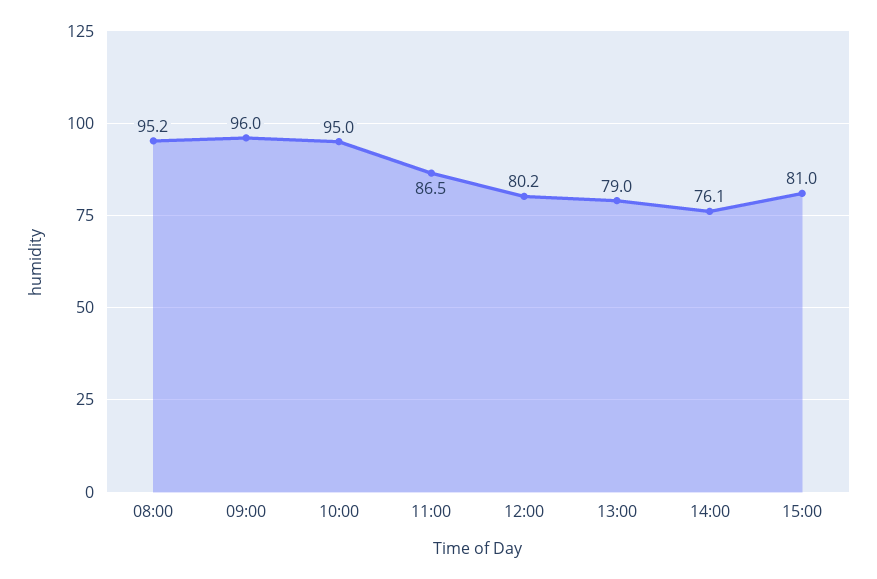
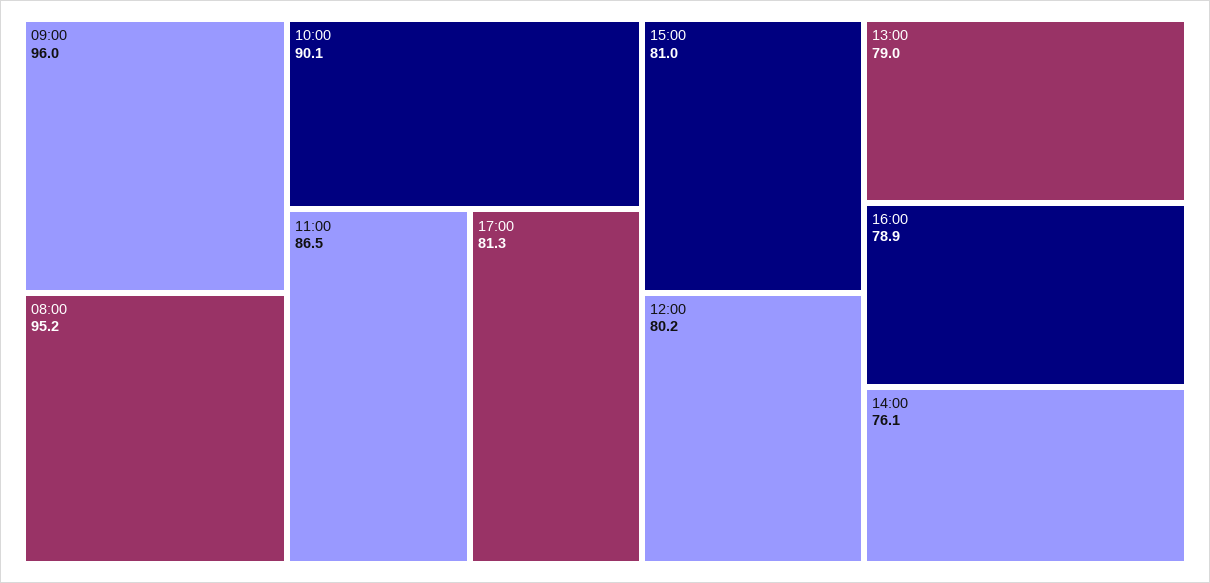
10:00: 95 -> 90.1
17:00: none -> 81.3
16:00: none -> 78.9

